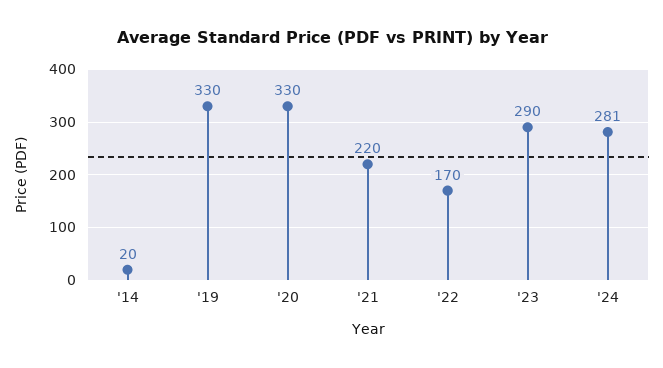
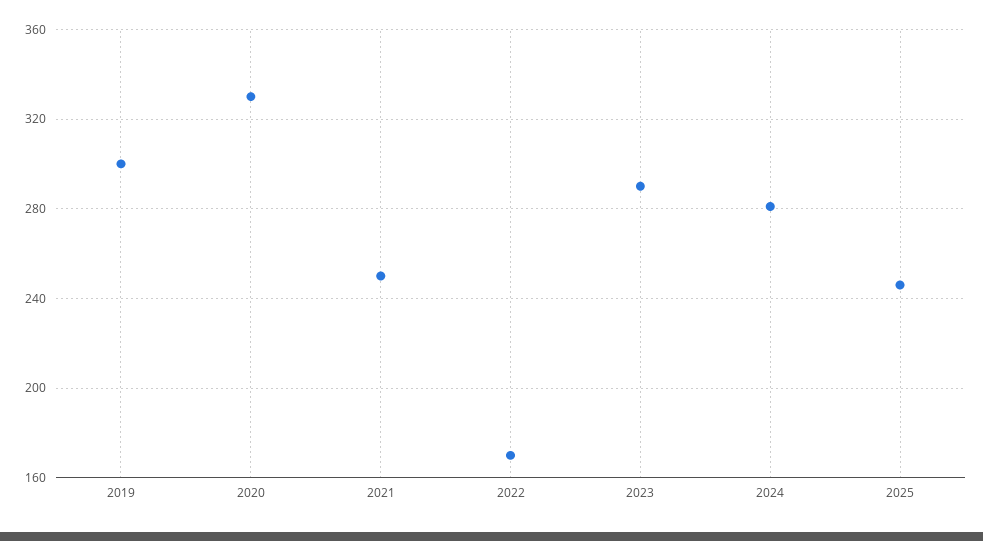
'14: 20 -> none
'19: 330 -> 300
'21: 220 -> 250
2025: none -> 245

